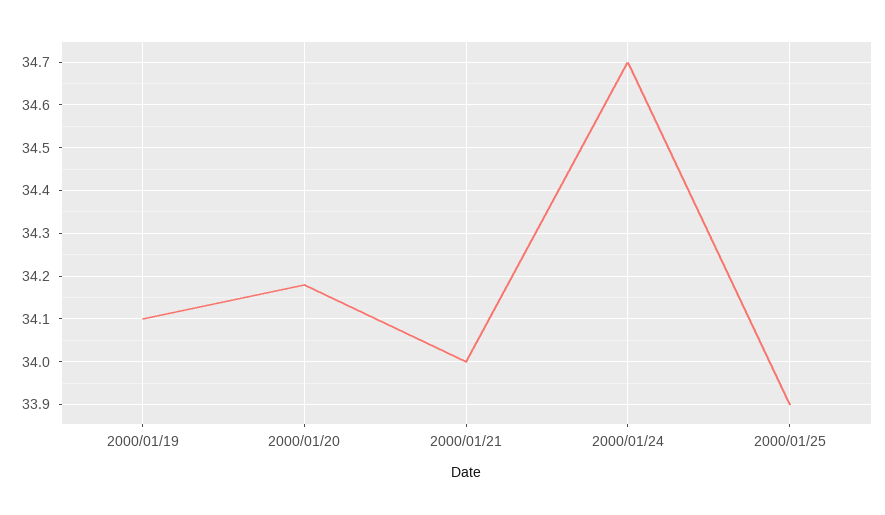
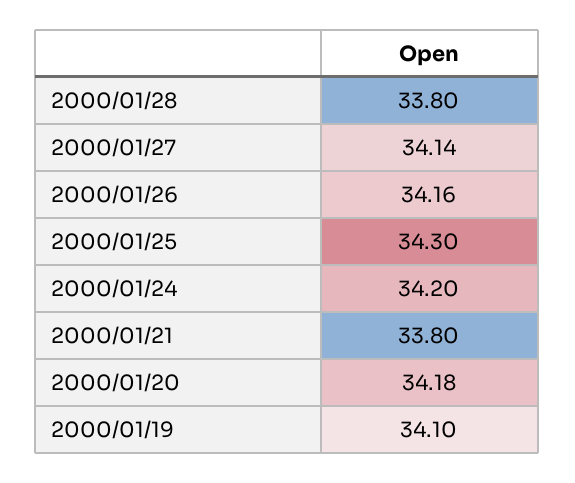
2000/01/21: 34 -> 33.8
2000/01/24: 34.7 -> 34.2
2000/01/25: 33.9 -> 34.3
2000/01/28: none -> 33.8
2000/01/27: none -> 34.14
2000/01/26: none -> 34.16

